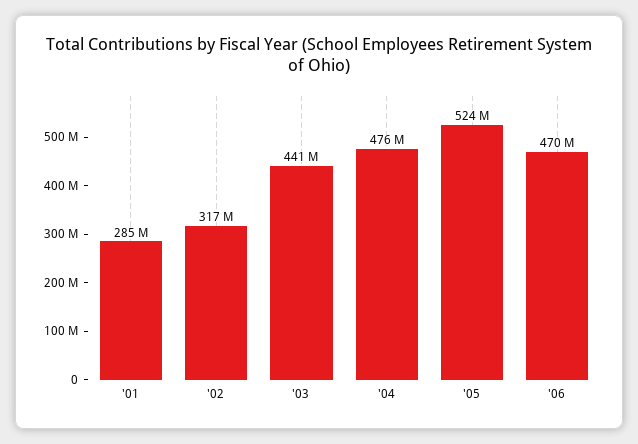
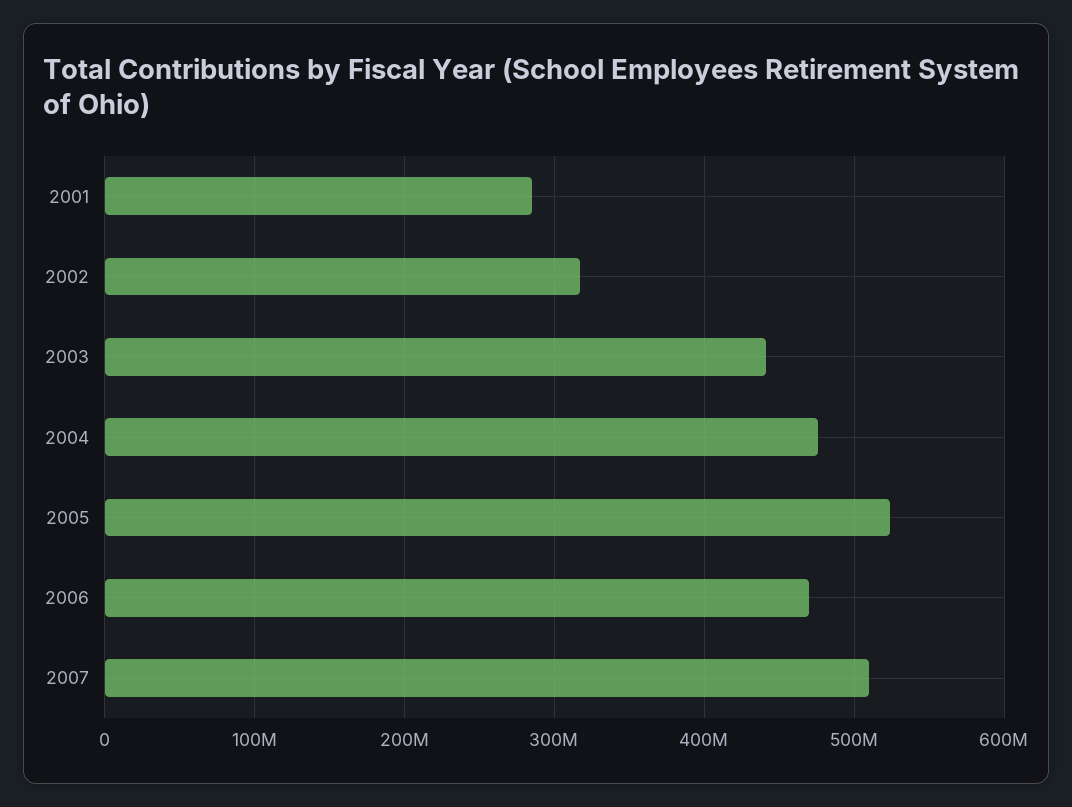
2007: none -> 510000000

